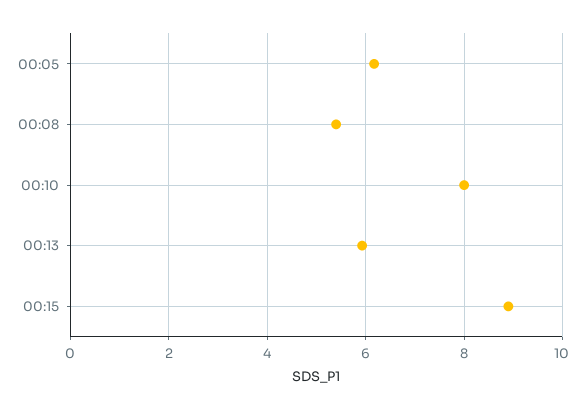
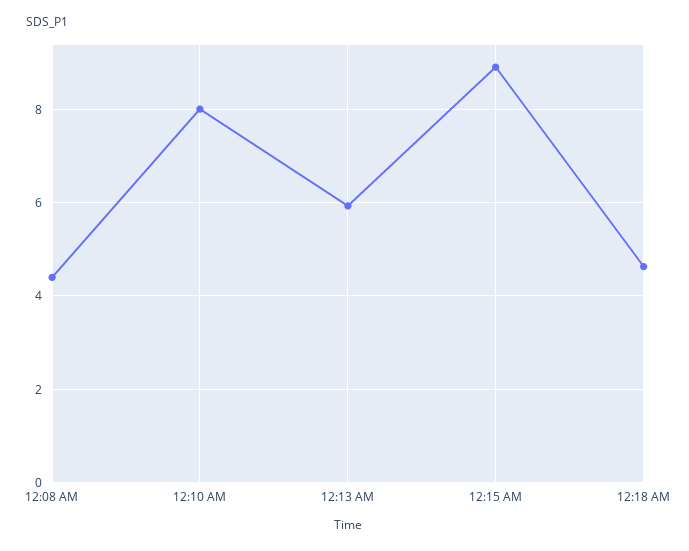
00:05: 6.2 -> none
00:08: 5.4 -> 4.4
12:18 AM: none -> 4.6

